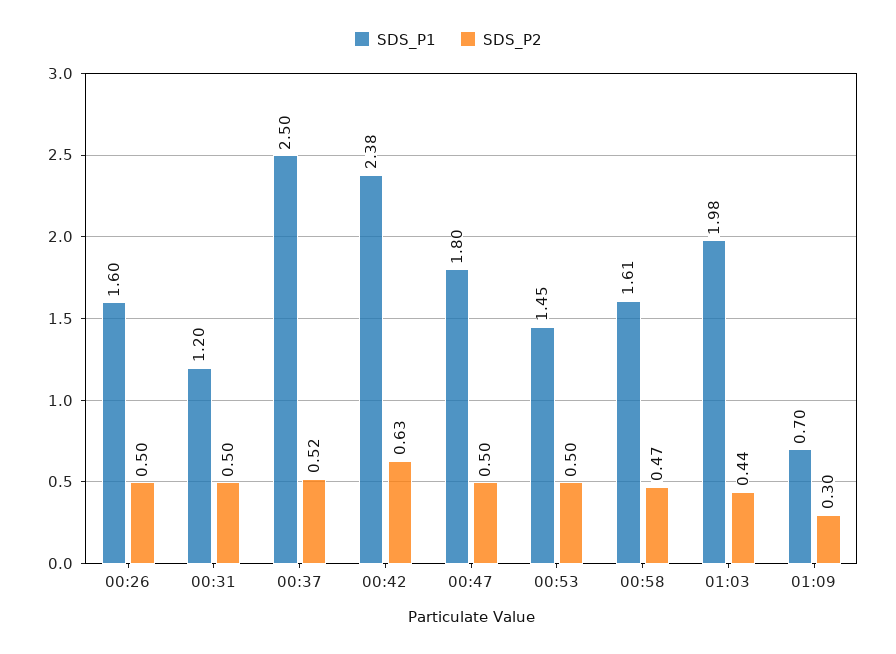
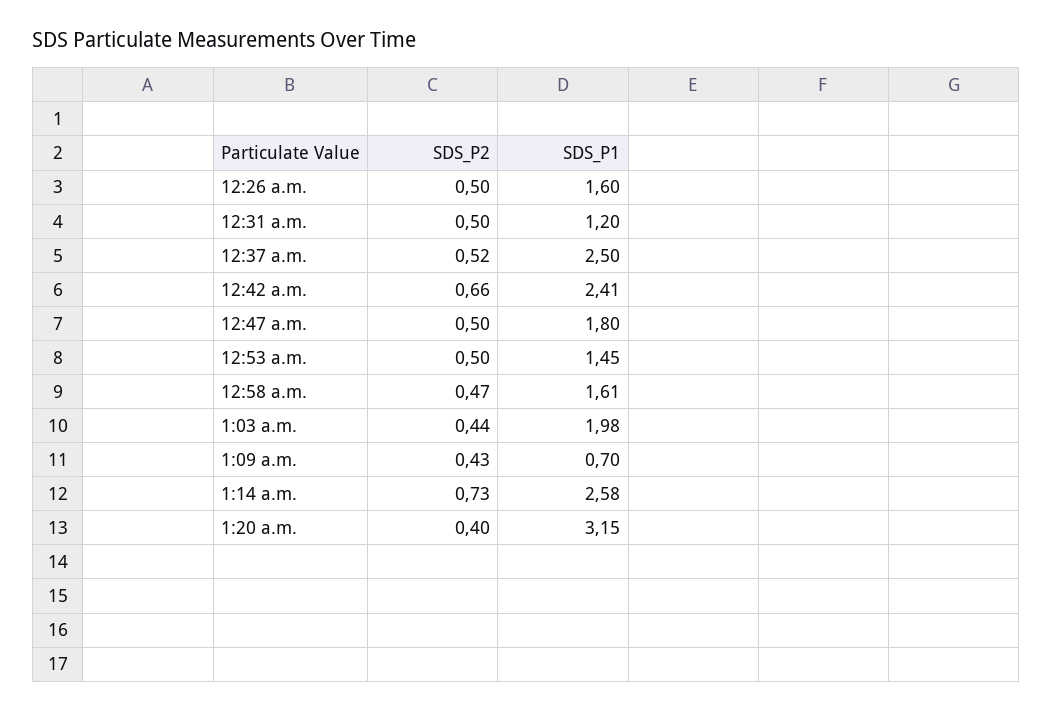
SDS_P1, 00:42: 2.38 -> 2.41
SDS_P2, 00:42: 0.63 -> 0.66
SDS_P2, 01:09: 0.3 -> 0.43
SDS_P2, 1:14 a.m.: none -> 0.73
SDS_P1, 1:14 a.m.: none -> 2.58
SDS_P2, 1:20 a.m.: none -> 0.4
SDS_P1, 1:20 a.m.: none -> 3.15

